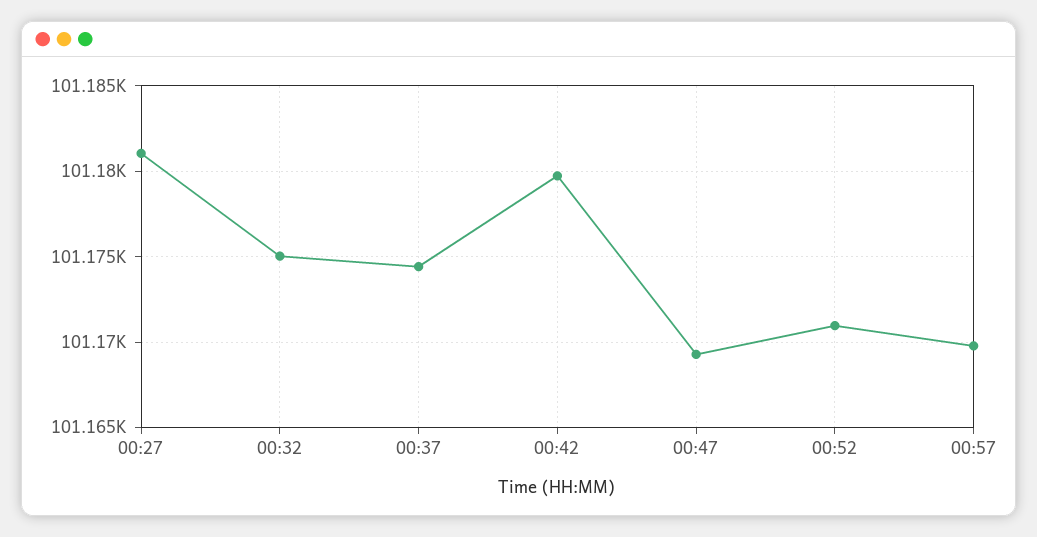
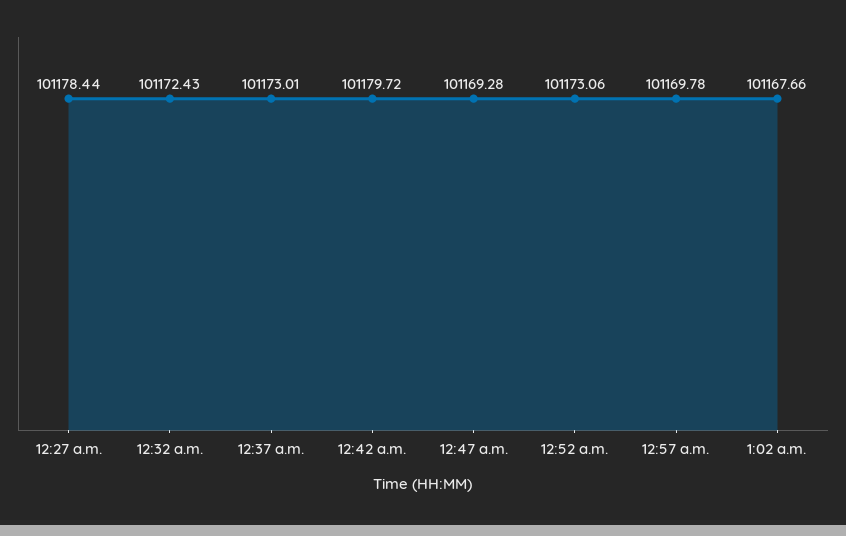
00:27: 101181 -> 101178.44
00:32: 101175 -> 101172.43
00:37: 101174.5 -> 101173.01
00:52: 101171 -> 101173.06
1:02 a.m.: none -> 101167.66

